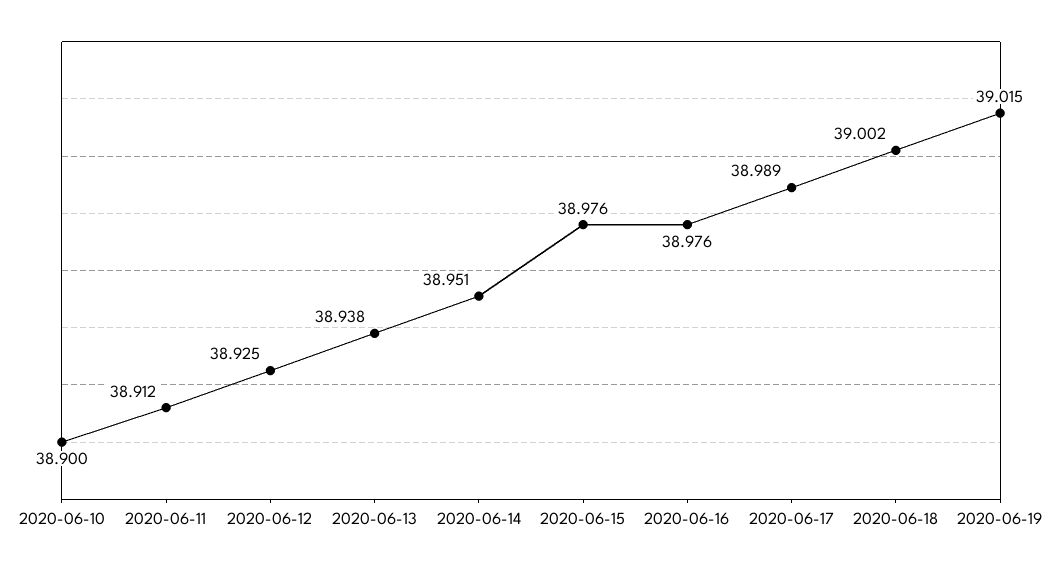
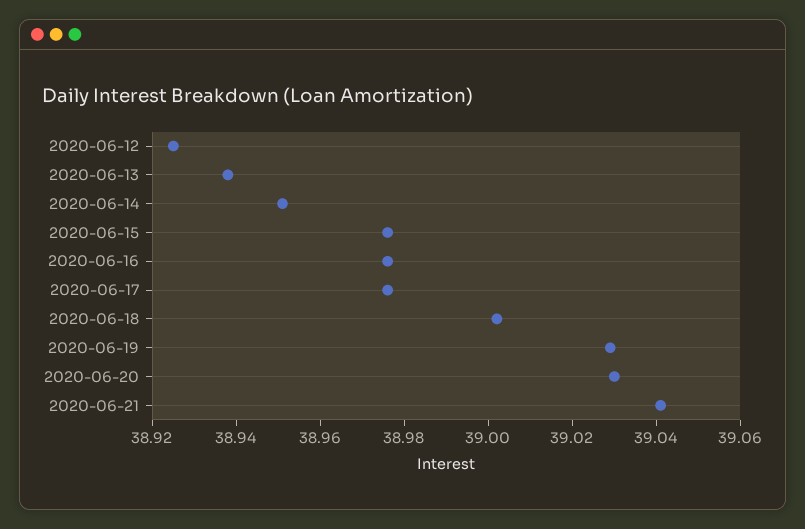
2020-06-10: 38.9 -> none
2020-06-11: 38.912 -> none
2020-06-17: 38.989 -> 38.975
2020-06-19: 39.015 -> 39.03
2020-06-20: none -> 39.03
2020-06-21: none -> 39.04

